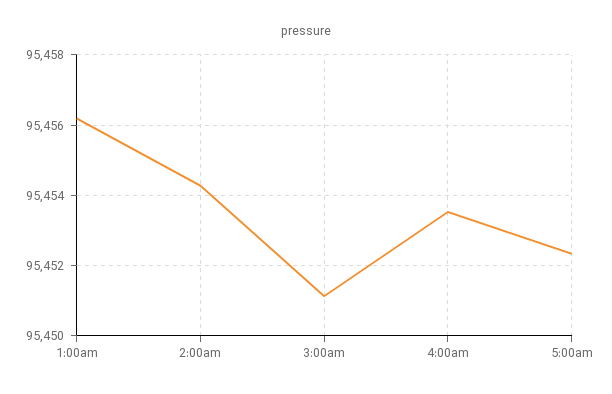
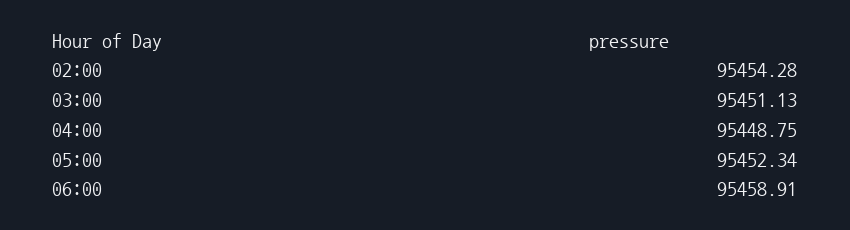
1:00am: 95456.2 -> none
4:00am: 95453.6 -> 95448.75
06:00: none -> 95458.91

